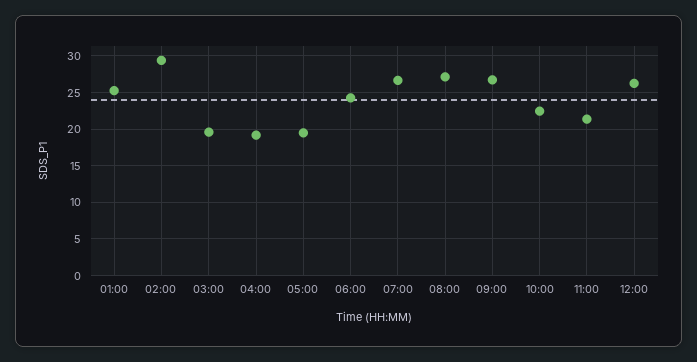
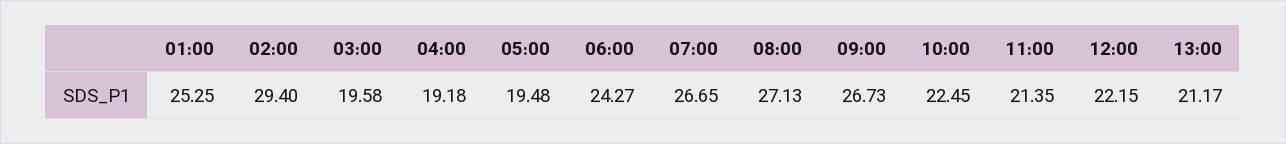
12:00: 26 -> 22.15
13:00: none -> 21.17

